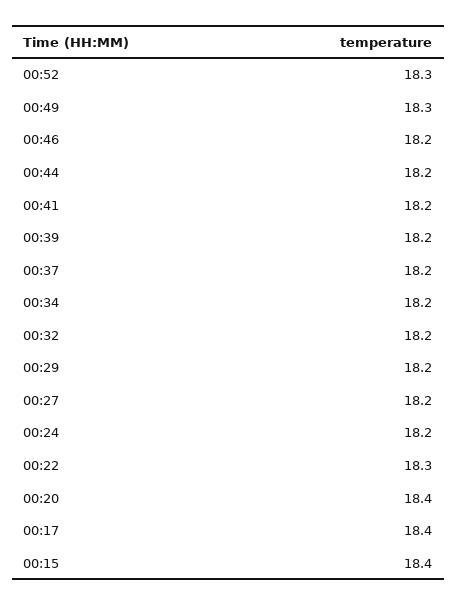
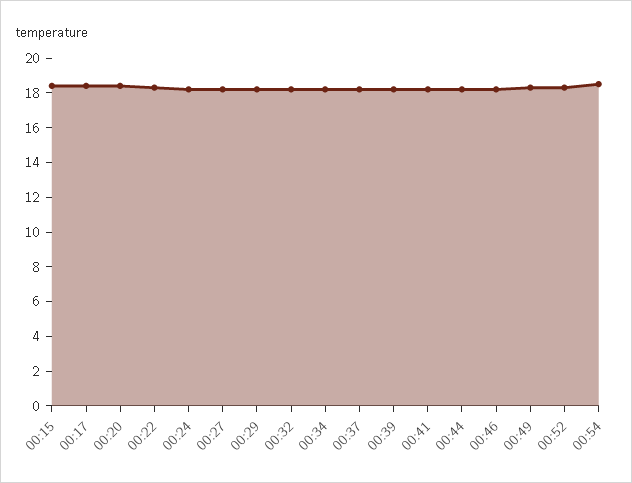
00:54: none -> 18.5

